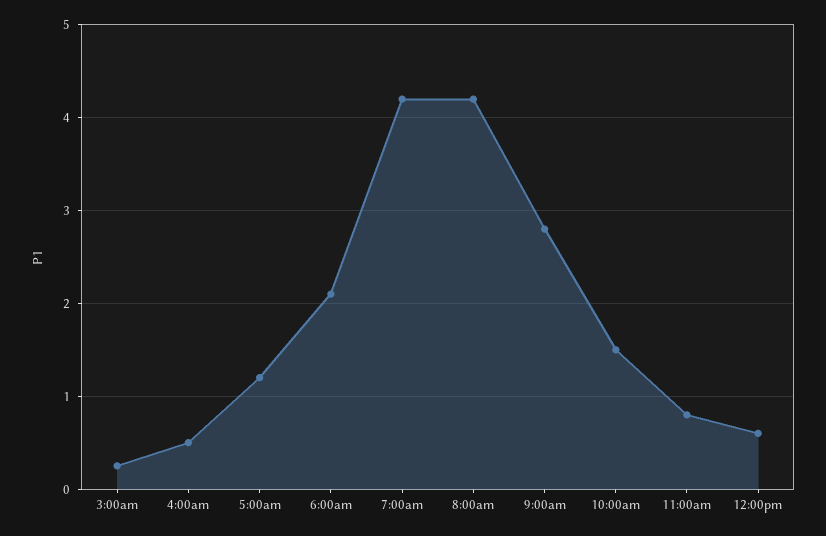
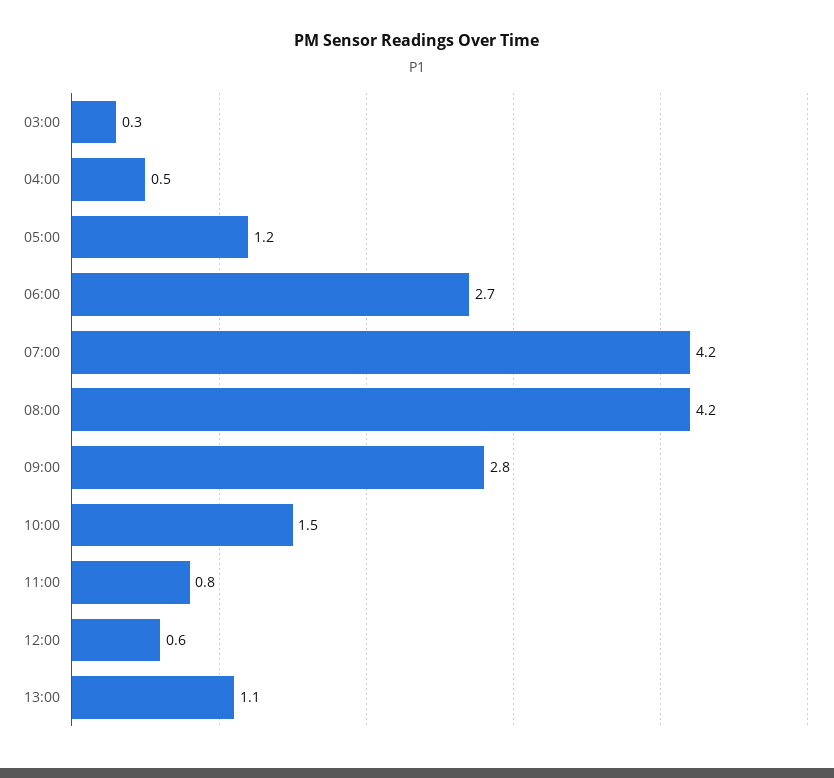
6:00am: 2.1 -> 2.7
13:00: none -> 1.1

